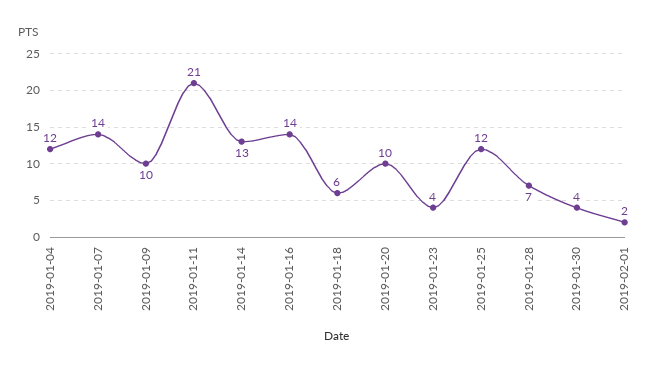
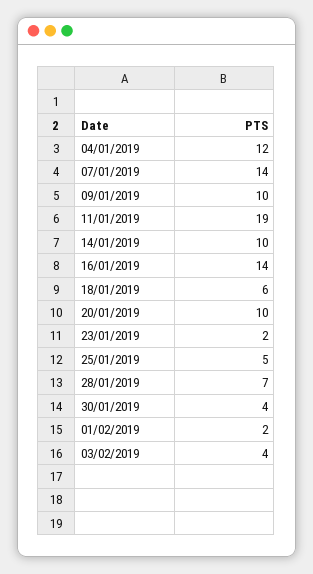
2019-01-11: 21 -> 19
2019-01-14: 13 -> 10
2019-01-23: 4 -> 2
2019-01-25: 12 -> 5
03/02/2019: none -> 4

